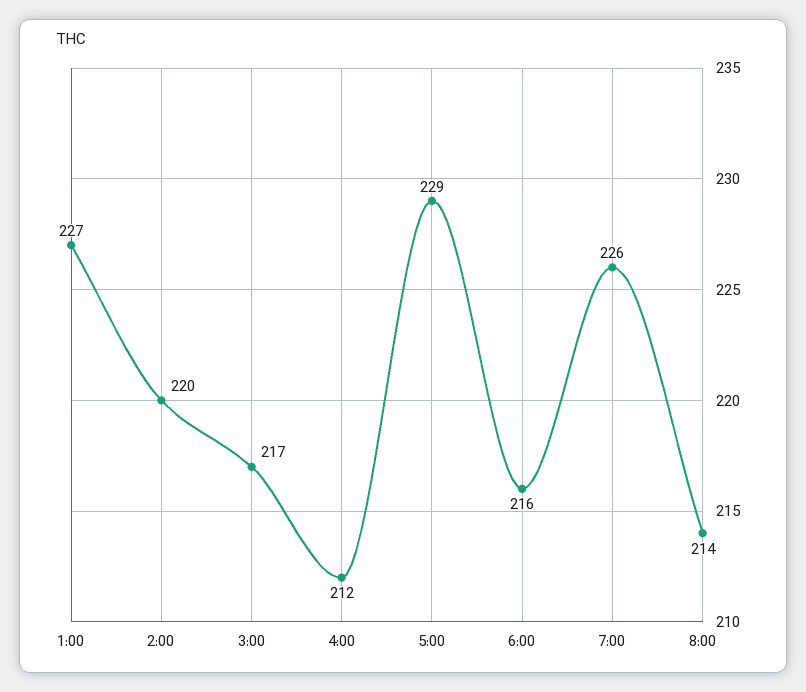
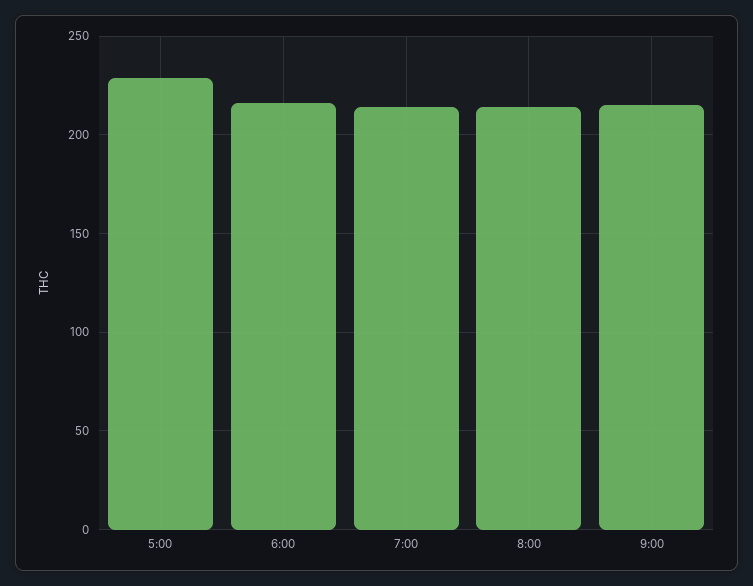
1:00: 227 -> none
2:00: 220 -> none
3:00: 217 -> none
4:00: 212 -> none
7:00: 226 -> 215
9:00: none -> 215

